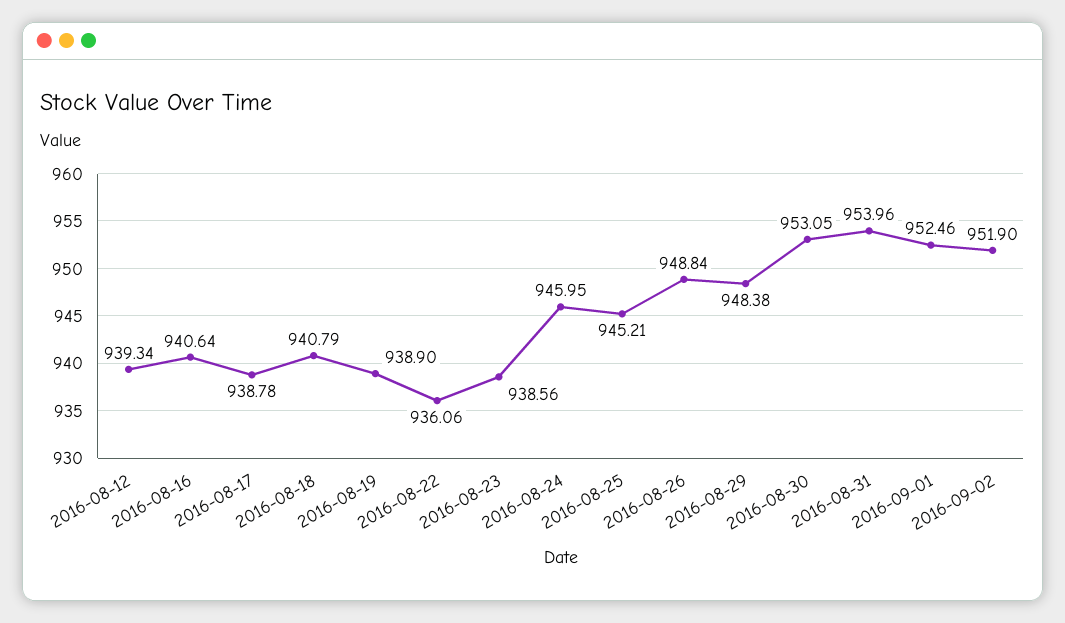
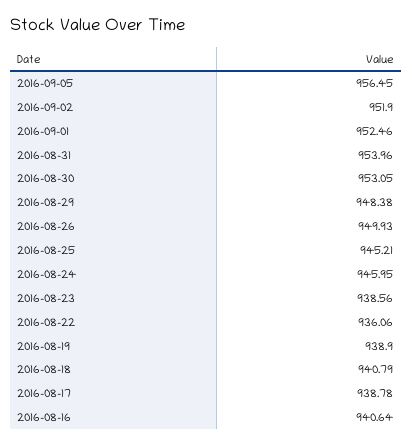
2016-08-12: 939.34 -> none
2016-08-26: 948.84 -> 949.93
2016-09-05: none -> 956.45

